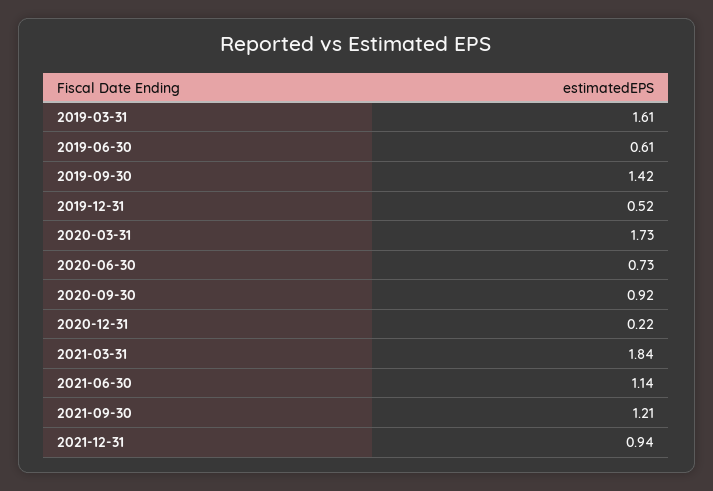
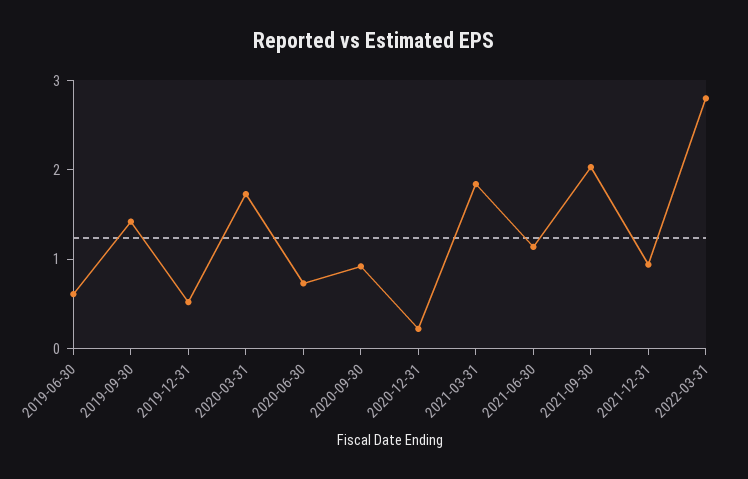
2019-03-31: 1.61 -> none
2021-09-30: 1.21 -> 2
2022-03-31: none -> 2.8

